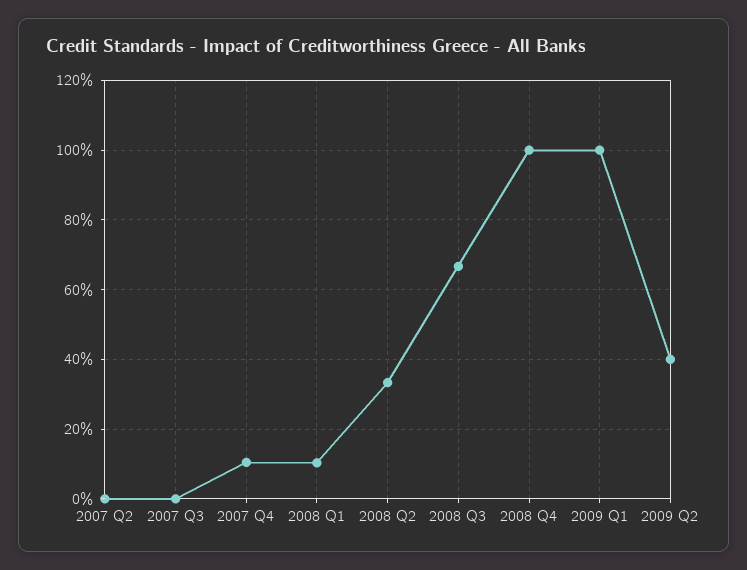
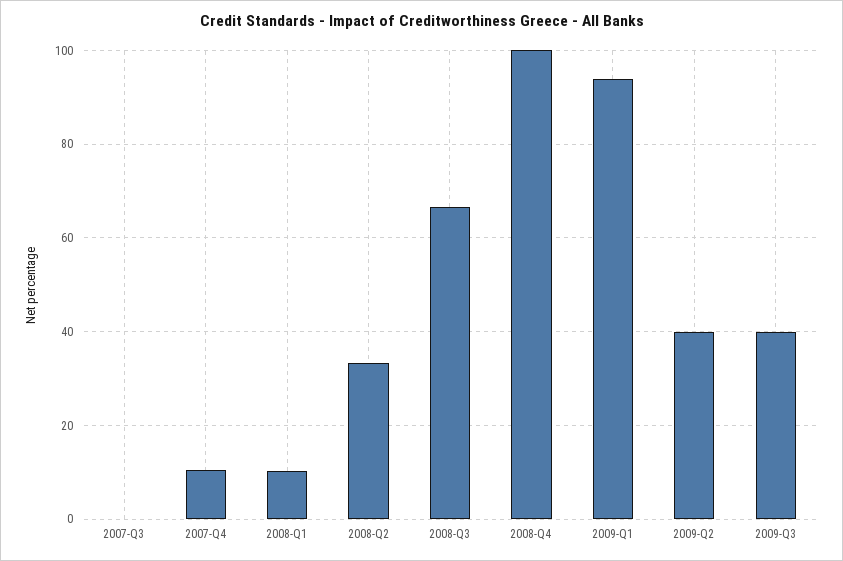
2007 Q2: 0 -> none
2009 Q1: 100 -> 94
2009-Q3: none -> 40

